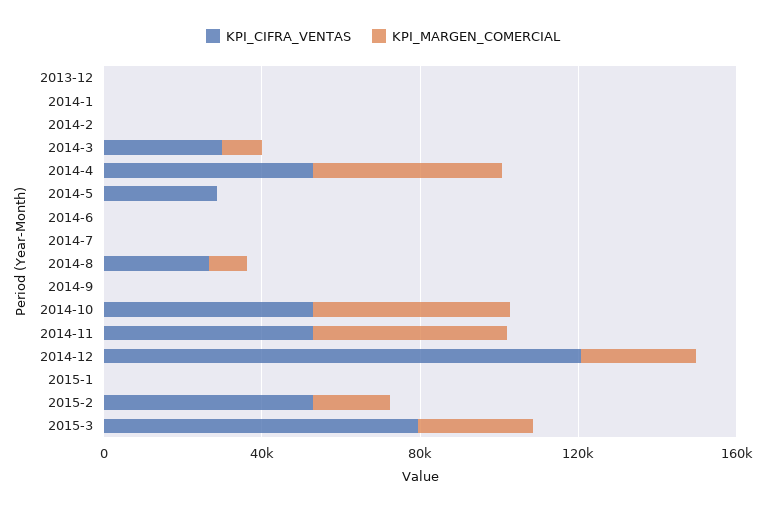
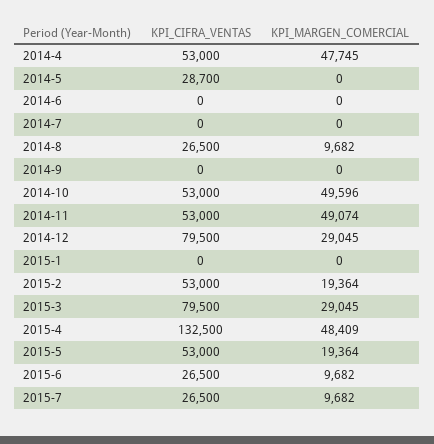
KPI_CIFRA_VENTAS, 2013-12: 0 -> none
KPI_MARGEN_COMERCIAL, 2013-12: 0 -> none
KPI_CIFRA_VENTAS, 2014-1: 0 -> none
KPI_MARGEN_COMERCIAL, 2014-1: 0 -> none
KPI_CIFRA_VENTAS, 2014-2: 0 -> none
KPI_MARGEN_COMERCIAL, 2014-2: 0 -> none
KPI_CIFRA_VENTAS, 2014-3: 30000 -> none
KPI_MARGEN_COMERCIAL, 2014-3: 10000 -> none
KPI_CIFRA_VENTAS, 2014-12: 120000 -> 79500
KPI_CIFRA_VENTAS, 2015-4: none -> 132500
KPI_MARGEN_COMERCIAL, 2015-4: none -> 48409
KPI_CIFRA_VENTAS, 2015-5: none -> 53000
KPI_MARGEN_COMERCIAL, 2015-5: none -> 19364
KPI_CIFRA_VENTAS, 2015-6: none -> 26500
KPI_MARGEN_COMERCIAL, 2015-6: none -> 9682
KPI_CIFRA_VENTAS, 2015-7: none -> 26500
KPI_MARGEN_COMERCIAL, 2015-7: none -> 9682

